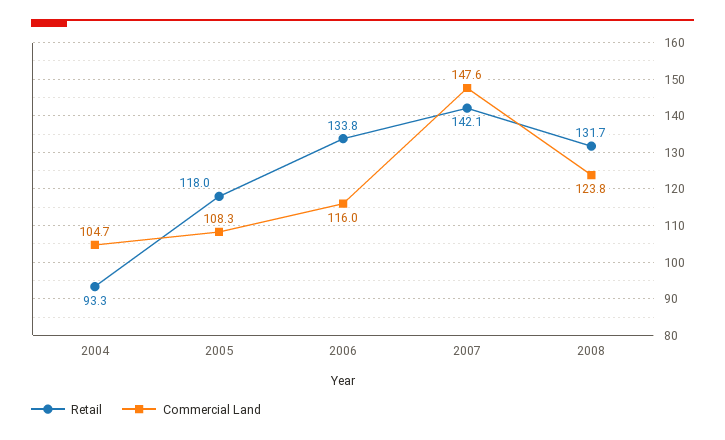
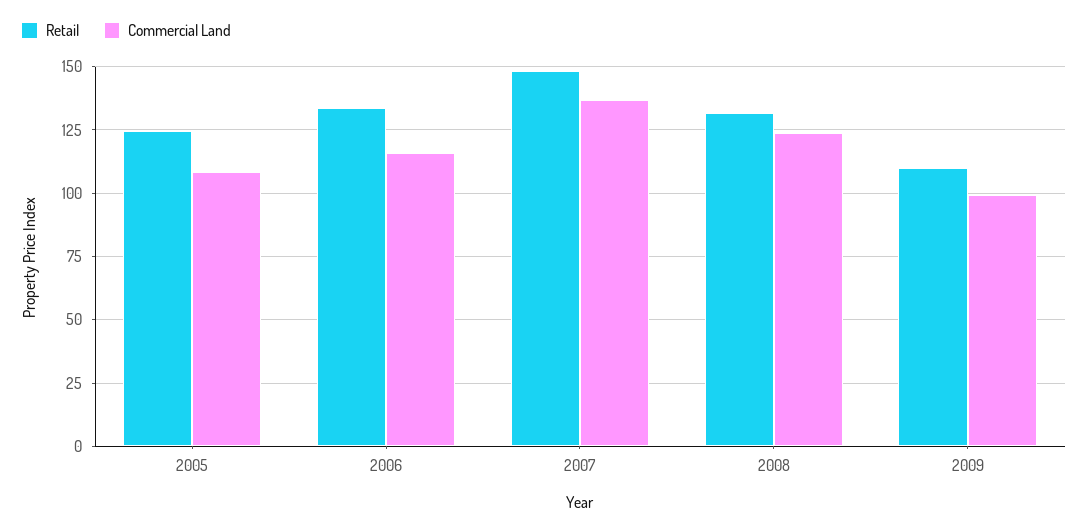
Retail, 2004: 93.3 -> none
Commercial Land, 2004: 104.7 -> none
Retail, 2005: 118 -> 125
Retail, 2007: 142.1 -> 147.5
Commercial Land, 2007: 147.6 -> 137.5
Retail, 2009: none -> 110
Commercial Land, 2009: none -> 100

